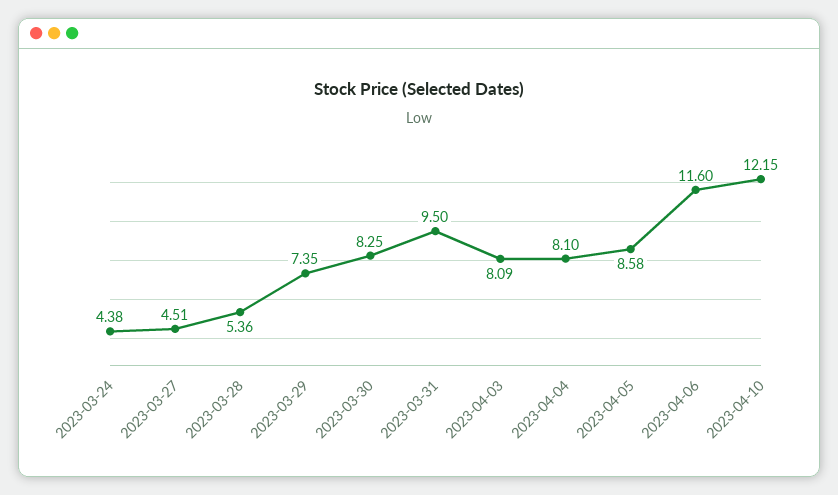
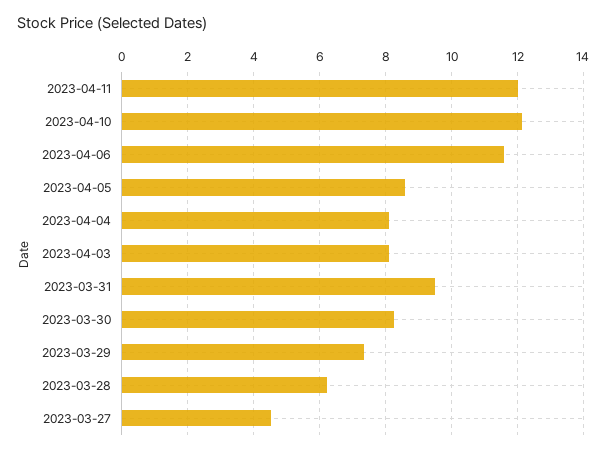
2023-03-24: 4.38 -> none
2023-03-28: 5.36 -> 6.2
2023-04-11: none -> 12

